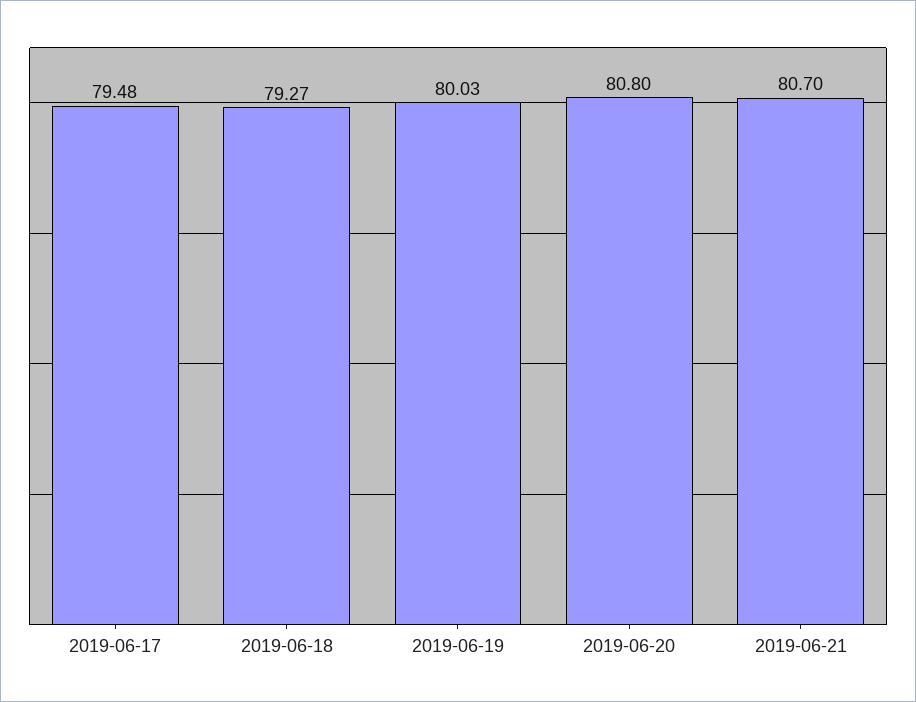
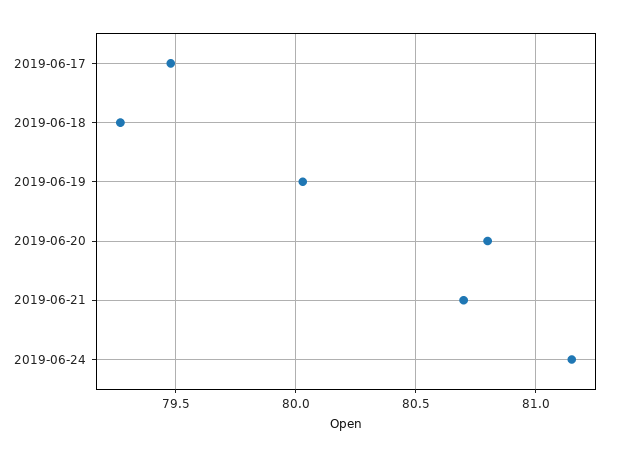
2019-06-24: none -> 81.15

